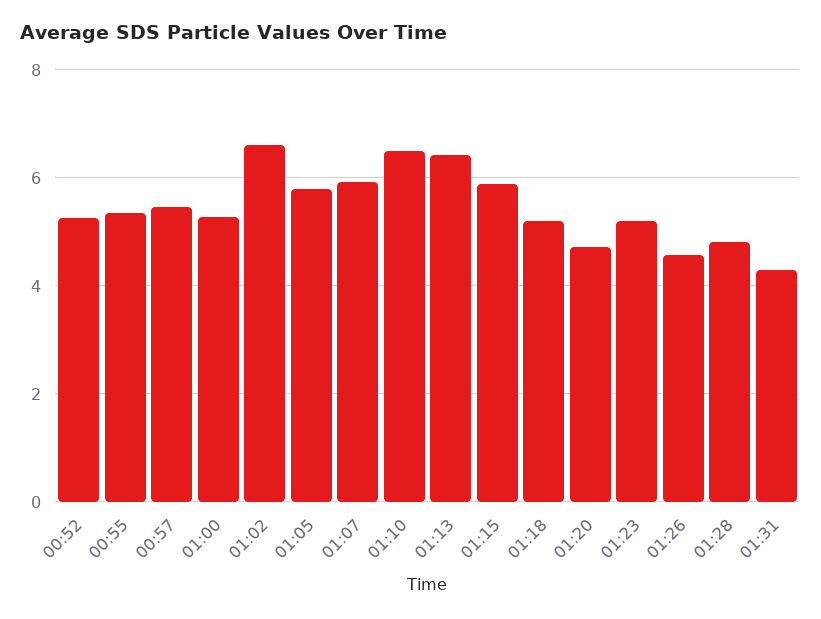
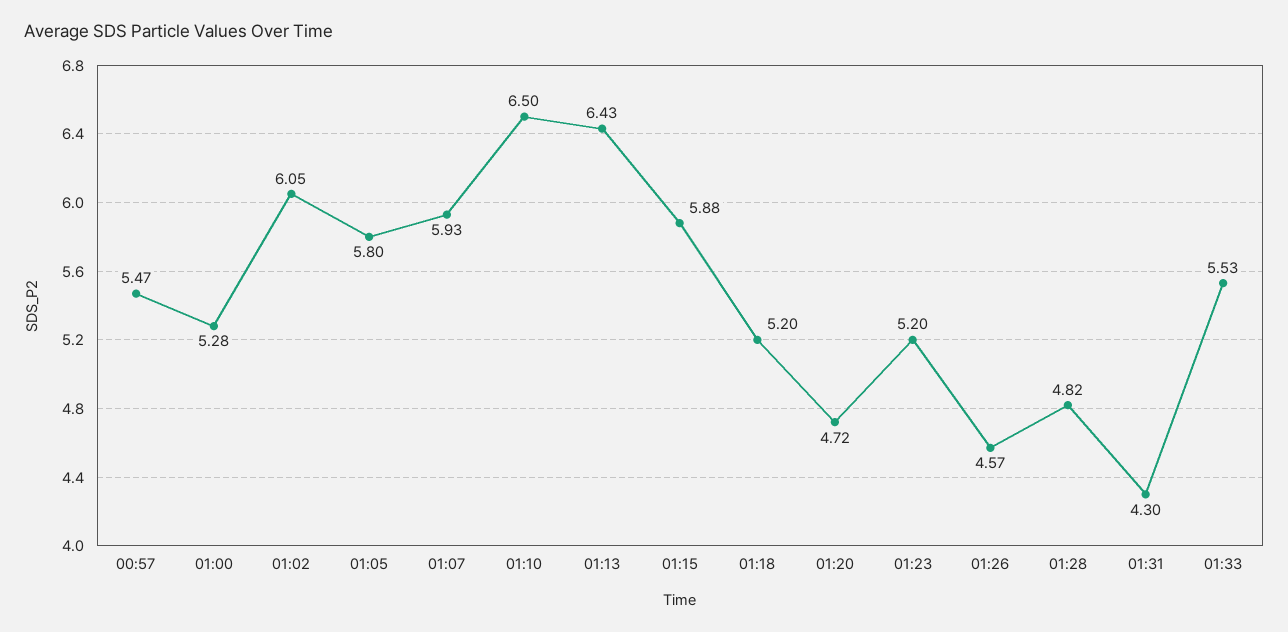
00:52: 5.2 -> none
00:55: 5.4 -> none
01:02: 6.6 -> 6.05
01:33: none -> 5.53

